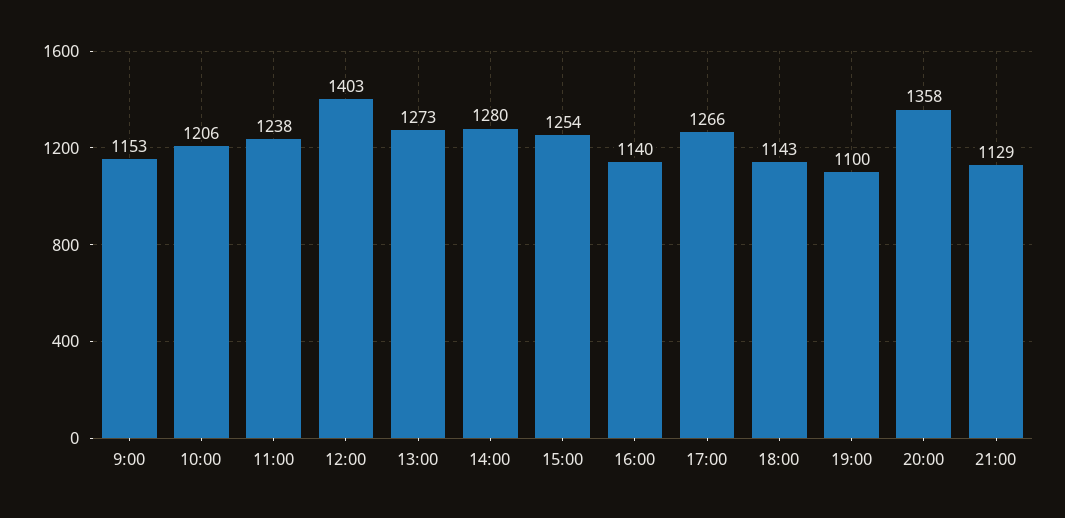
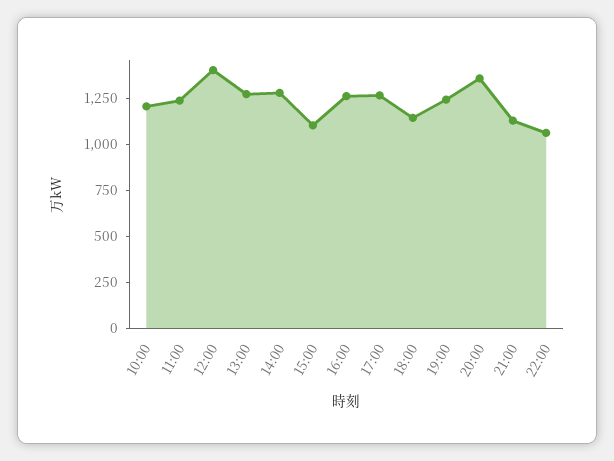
9:00: 1153 -> none
15:00: 1254 -> 1100
16:00: 1140 -> 1250
19:00: 1100 -> 1250
22:00: none -> 1050

